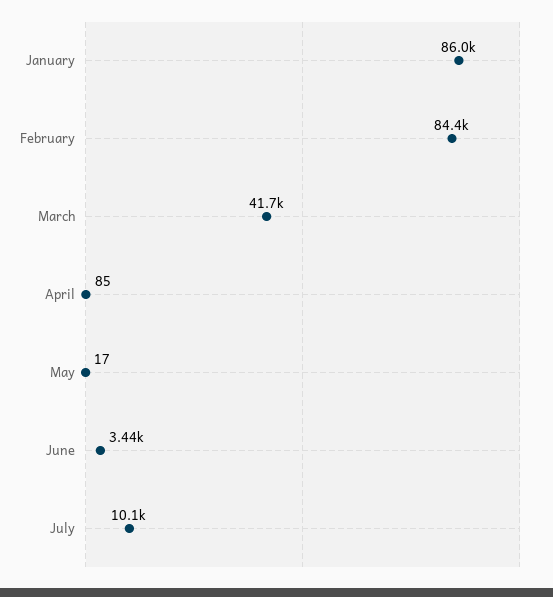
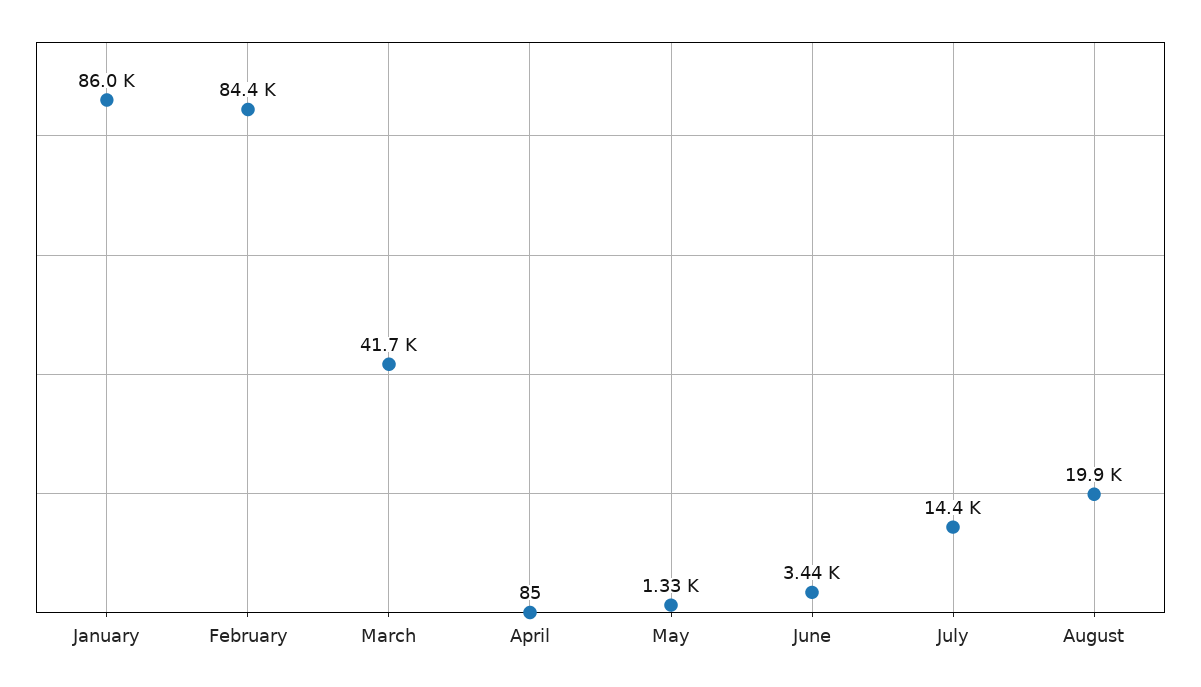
May: 17 -> 1330
July: 10100 -> 14400
August: none -> 19900

